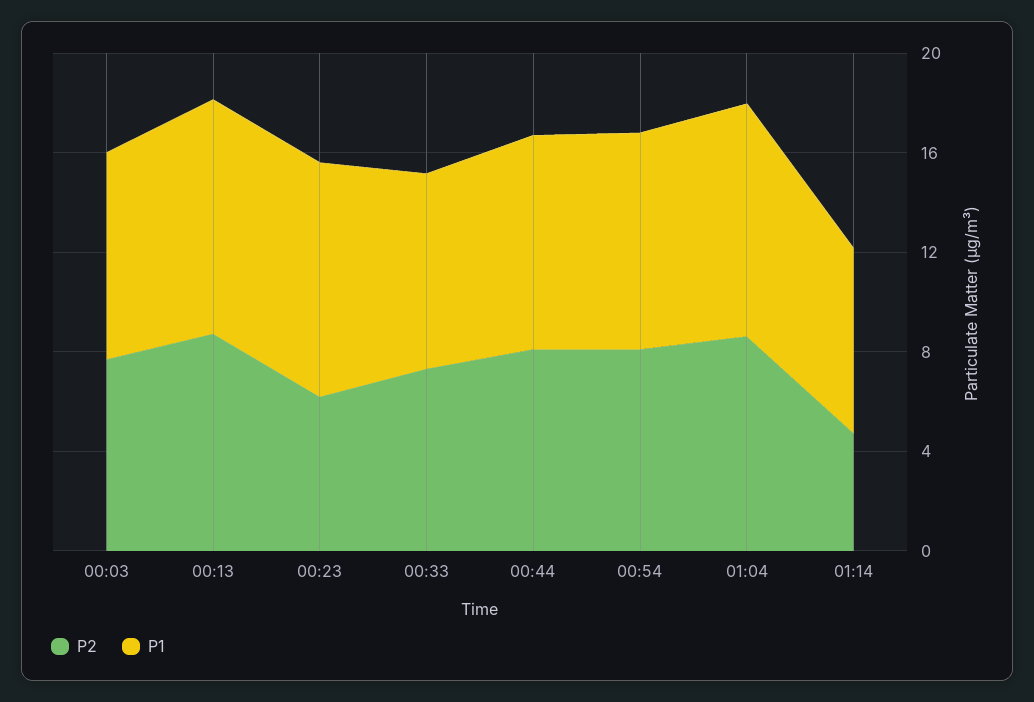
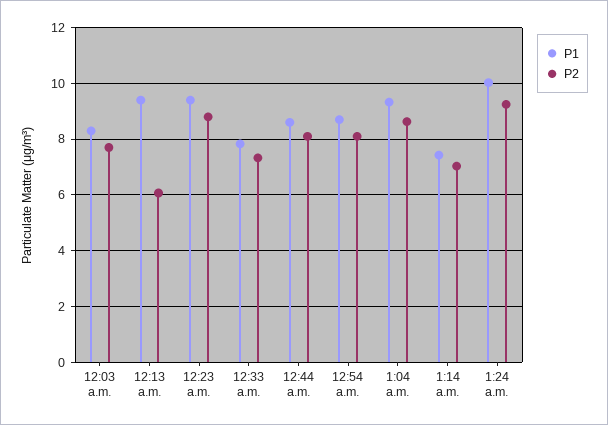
P2, 00:13: 9 -> 6
P2, 00:23: 6 -> 8.75
P2, 01:14: 5 -> 7
P1, 1:24 a.m.: none -> 10
P2, 1:24 a.m.: none -> 9.25

